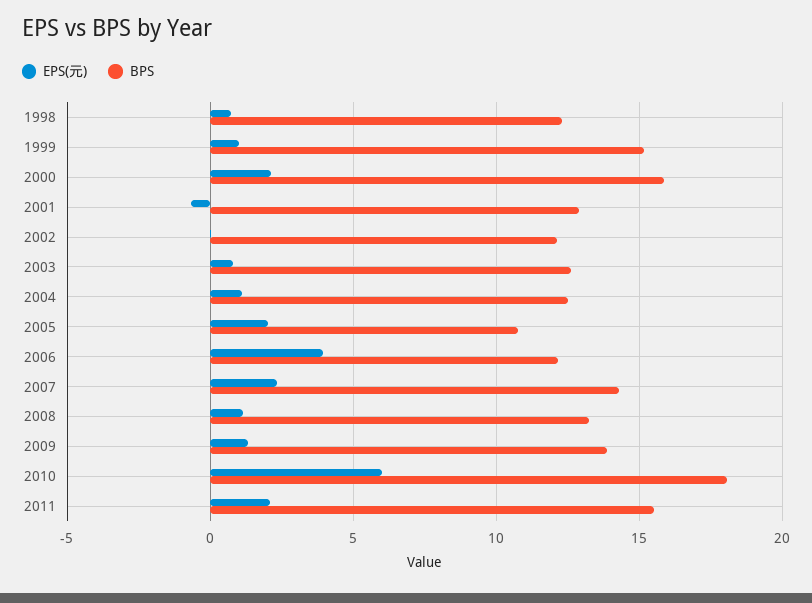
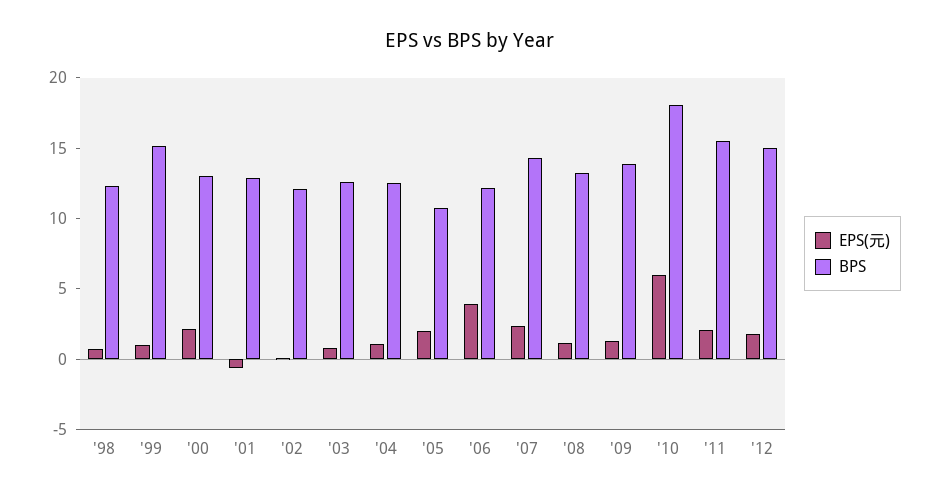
BPS, 2000: 16 -> 13
EPS(元), '12: none -> 2
BPS, '12: none -> 15

